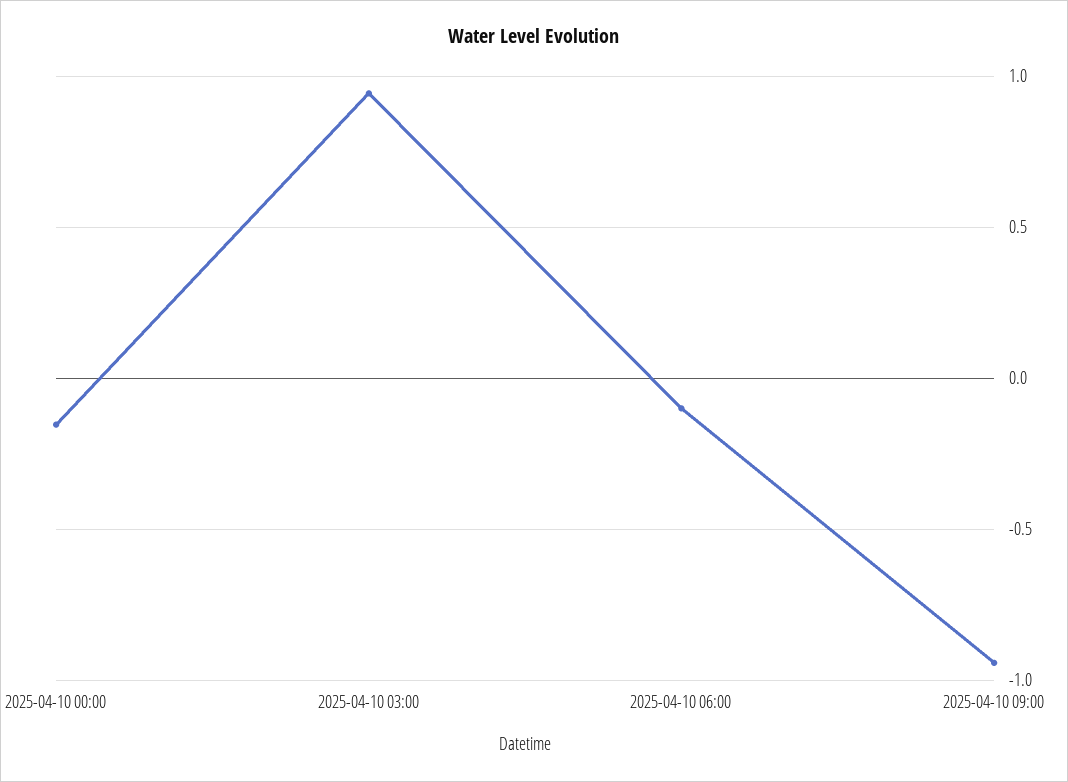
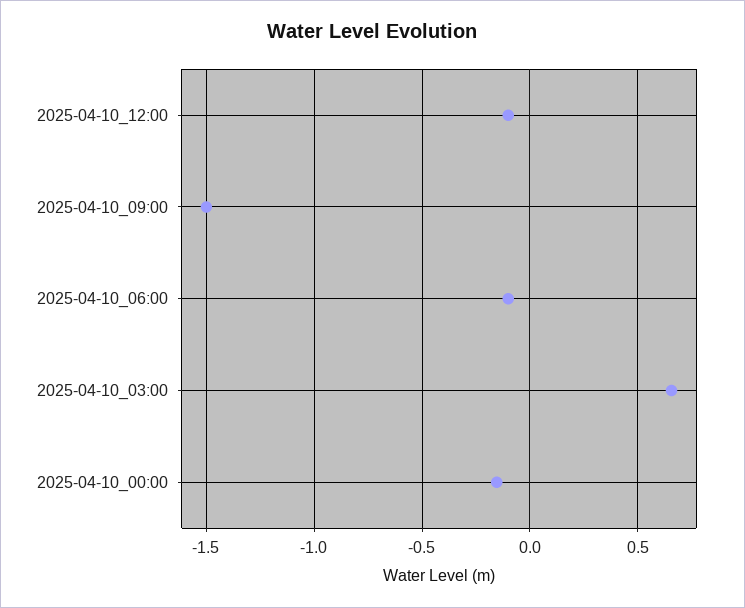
2025-04-10 03:00: 0.95 -> 0.65
2025-04-10 09:00: -0.95 -> -1.5
2025-04-10_12:00: none -> -0.1

